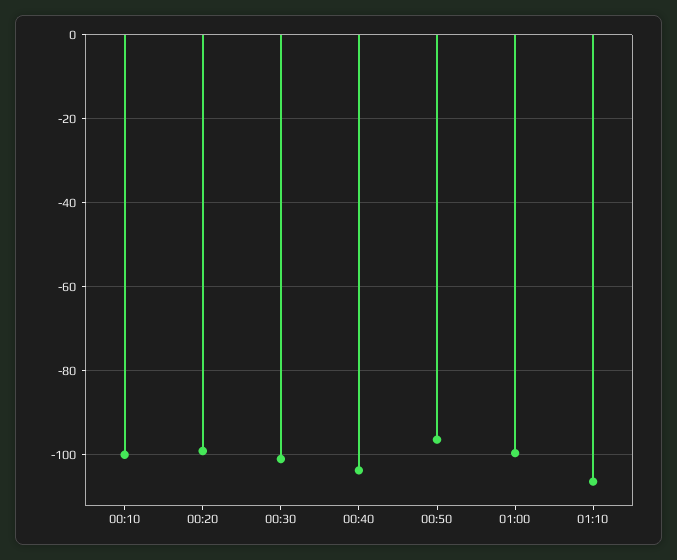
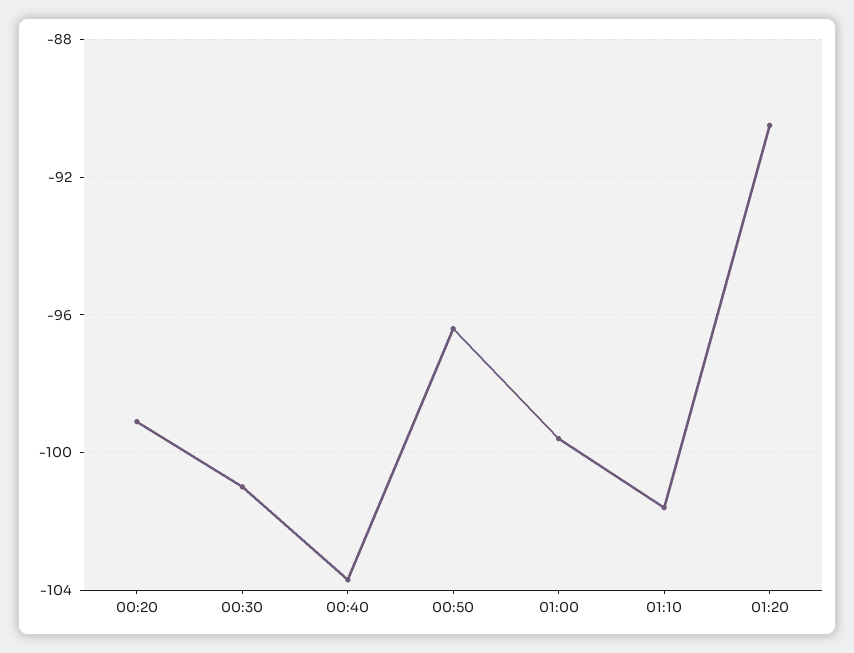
00:10: -100 -> none
01:10: -106 -> -101.5
01:20: none -> -90.5

